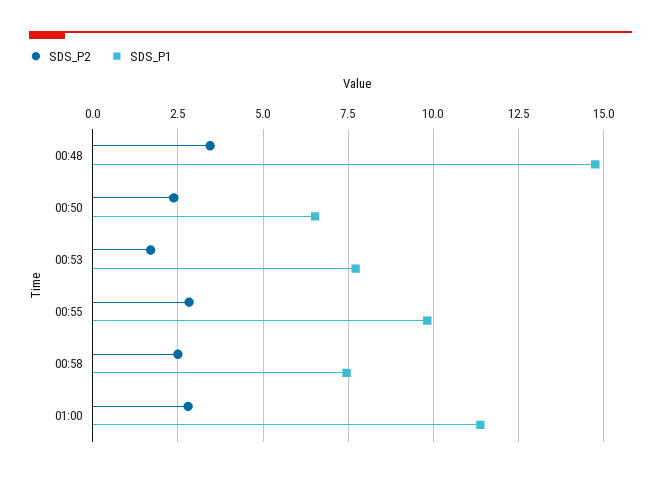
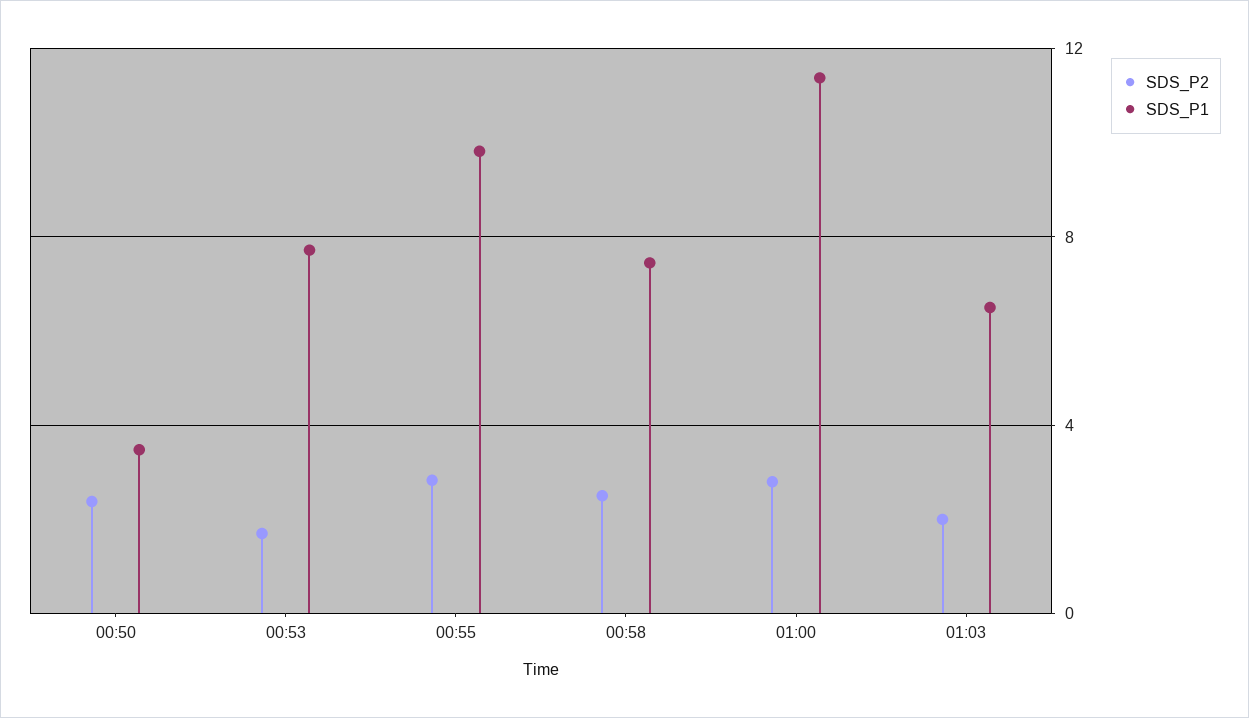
SDS_P2, 00:48: 3.5 -> none
SDS_P1, 00:48: 14.75 -> none
SDS_P1, 00:50: 6.5 -> 3.5
SDS_P2, 01:03: none -> 2
SDS_P1, 01:03: none -> 6.5

